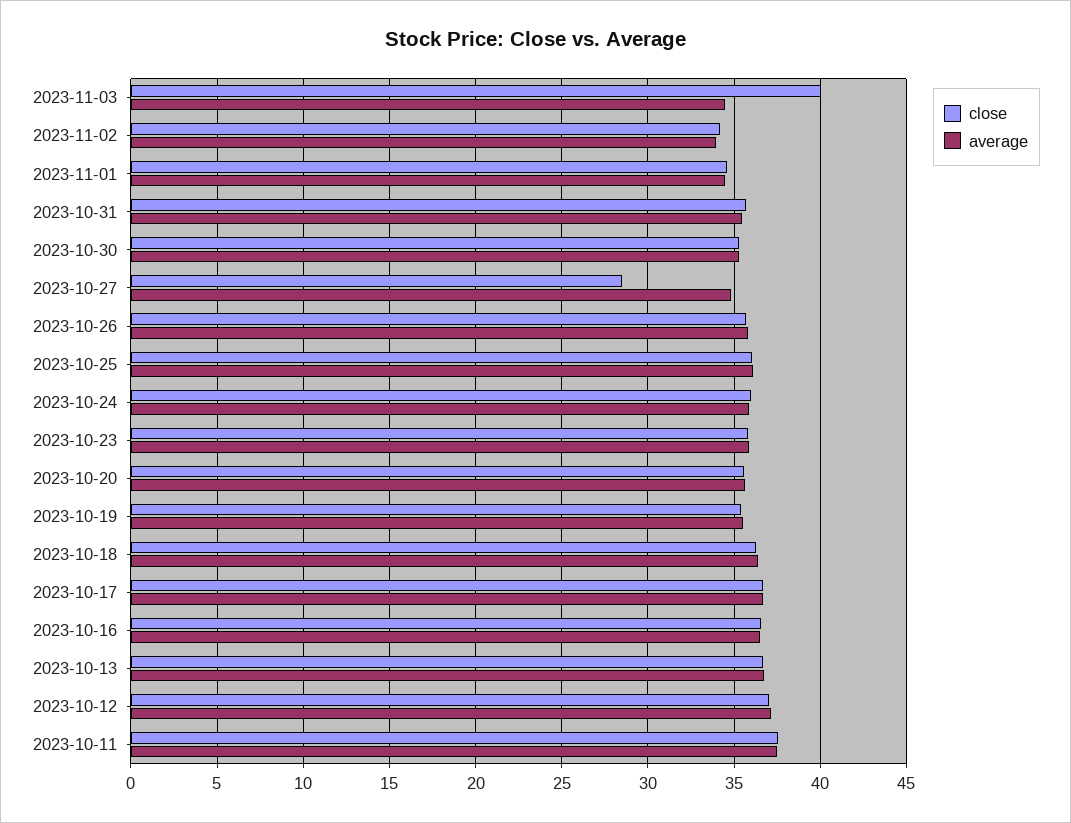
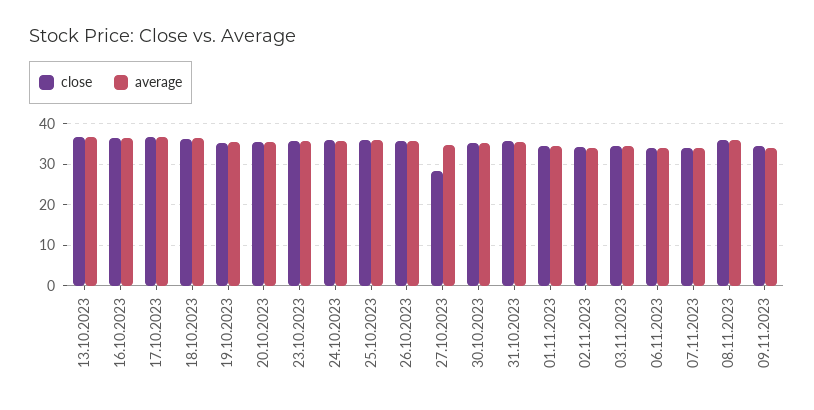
close, 2023-11-03: 40 -> 34
close, 2023-10-12: 37 -> none
average, 2023-10-12: 37 -> none
close, 2023-10-11: 37.5 -> none
average, 2023-10-11: 37.5 -> none
close, 06.11.2023: none -> 34
average, 06.11.2023: none -> 34
close, 07.11.2023: none -> 34
average, 07.11.2023: none -> 34
close, 08.11.2023: none -> 36
average, 08.11.2023: none -> 36
close, 09.11.2023: none -> 34
average, 09.11.2023: none -> 34

